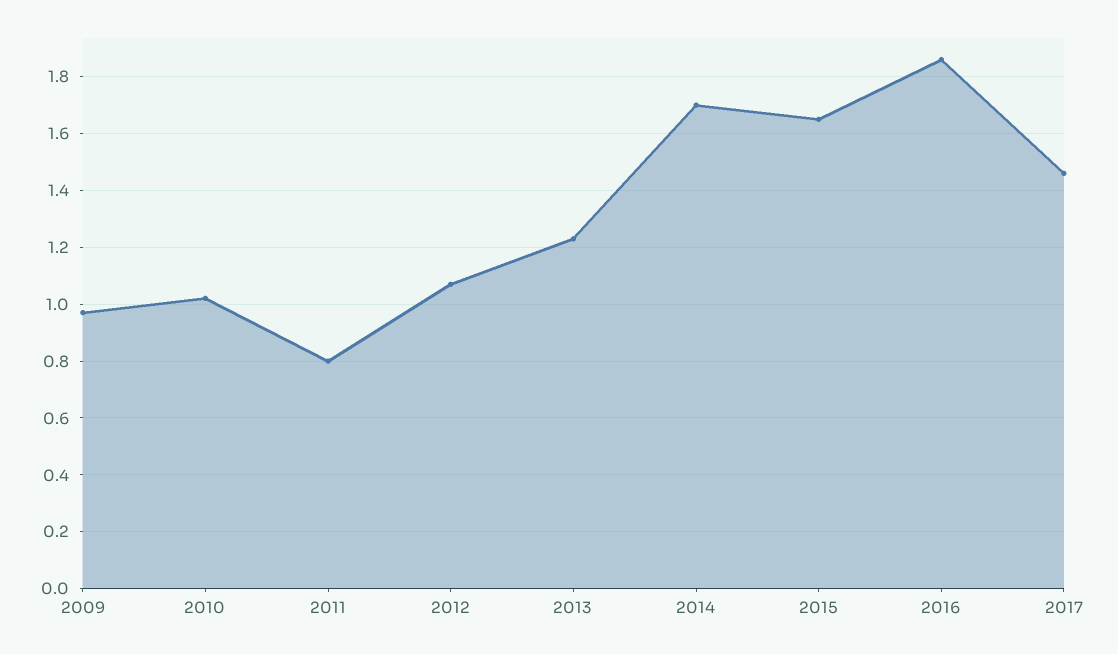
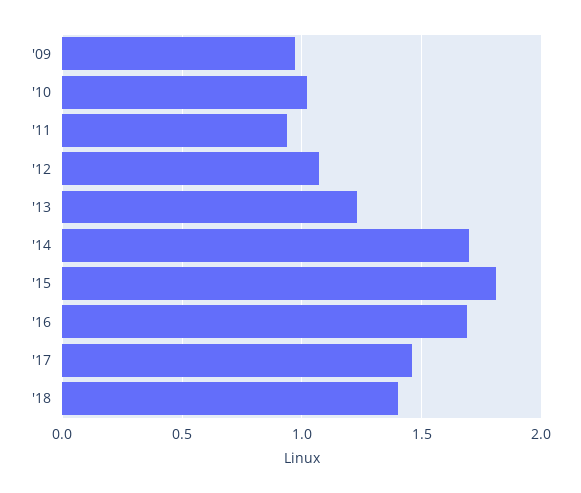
2011: 0.8 -> 0.95
2015: 1.65 -> 1.8
2016: 1.85 -> 1.7
'18: none -> 1.4

